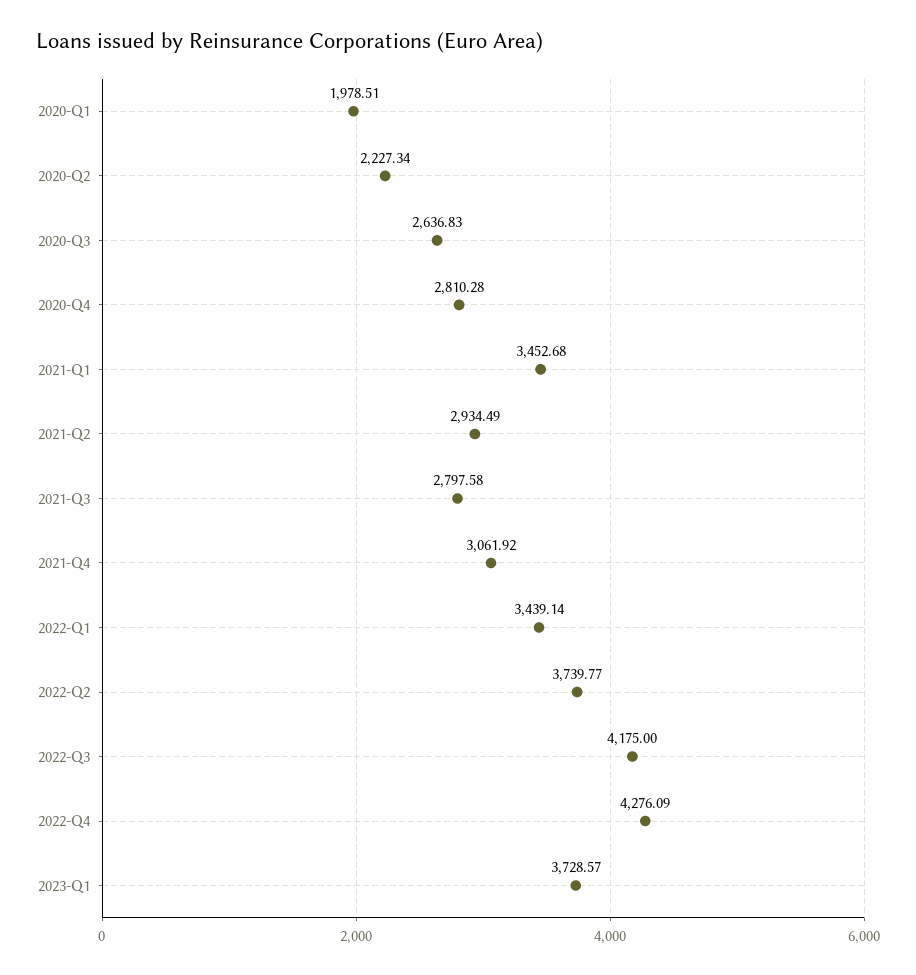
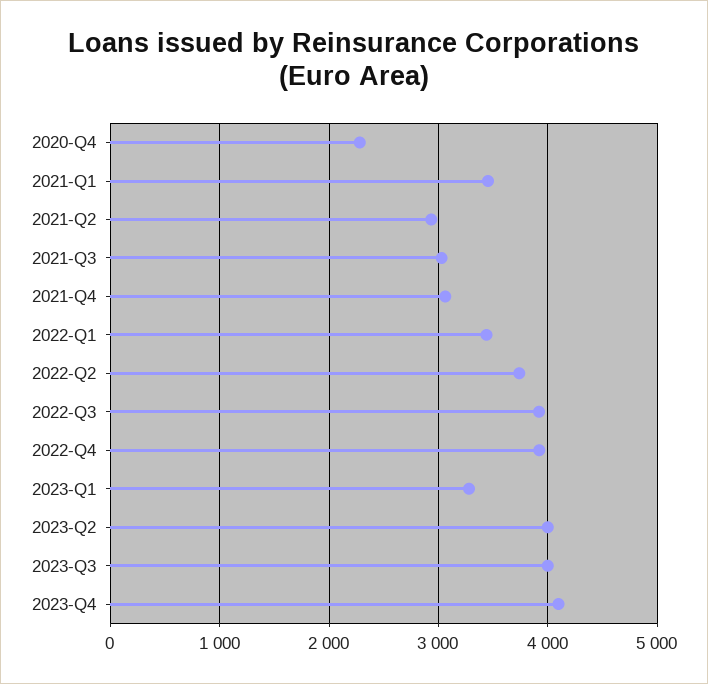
2020-Q1: 1978.51 -> none
2020-Q2: 2227.34 -> none
2020-Q3: 2636.83 -> none
2020-Q4: 2810.28 -> 2300
2021-Q3: 2797.58 -> 3000
2022-Q3: 4175 -> 3900
2022-Q4: 4276.09 -> 3900
2023-Q1: 3728.57 -> 3300
2023-Q2: none -> 4000
2023-Q3: none -> 4000
2023-Q4: none -> 4100

